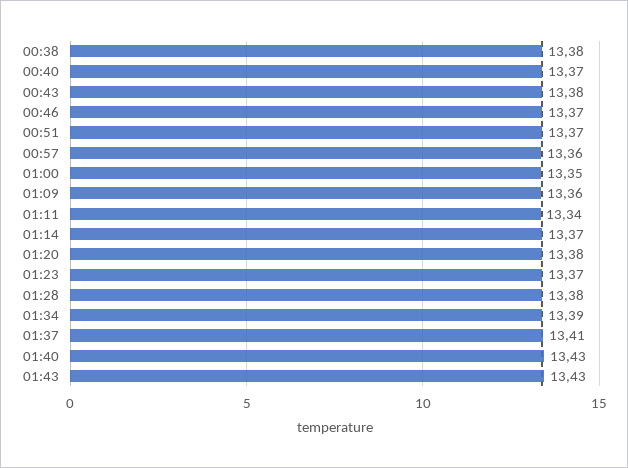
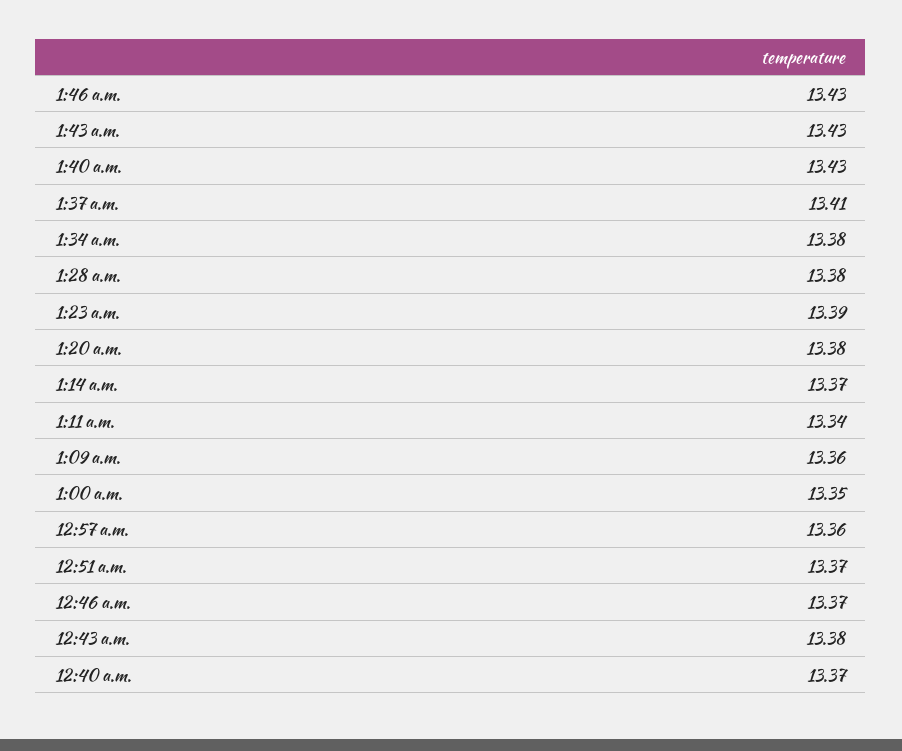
00:38: 13.38 -> none
01:23: 13.37 -> 13.39
01:34: 13.39 -> 13.38
1:46 a.m.: none -> 13.43

